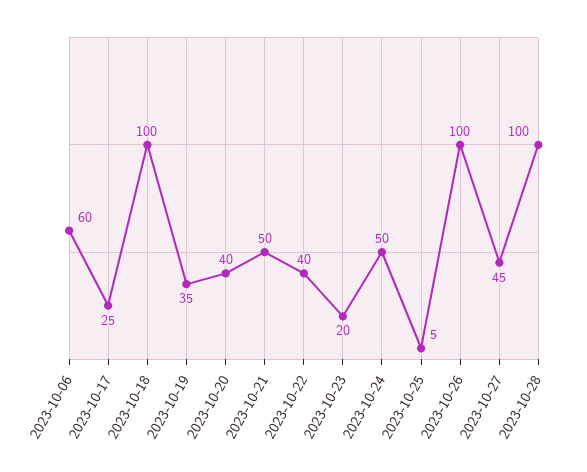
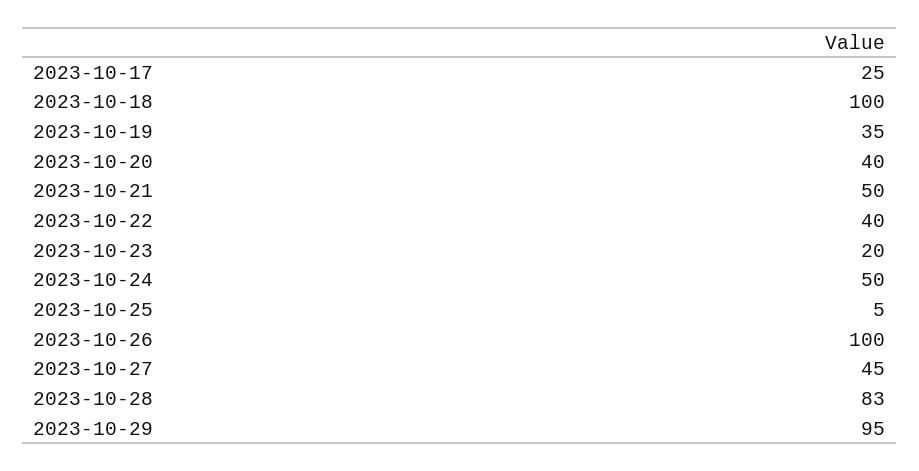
2023-10-06: 60 -> none
2023-10-28: 100 -> 83
2023-10-29: none -> 95

